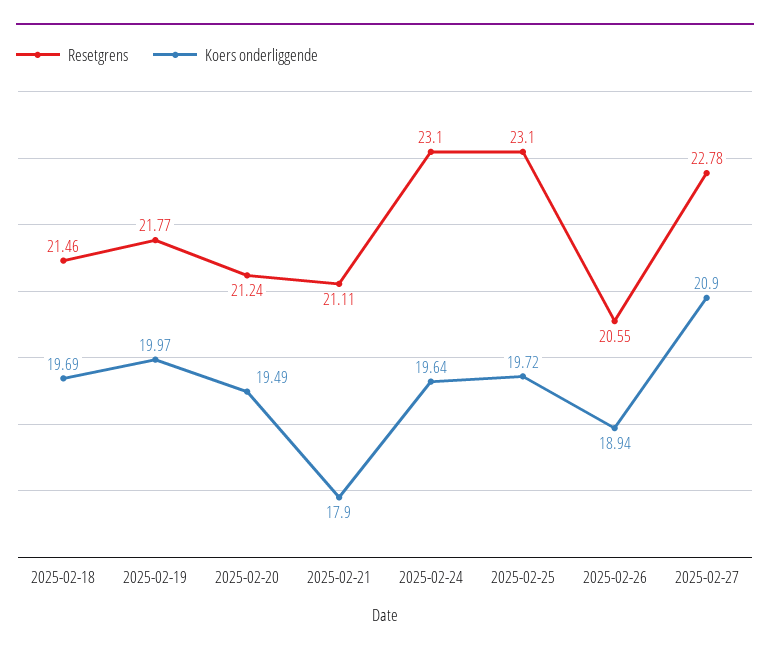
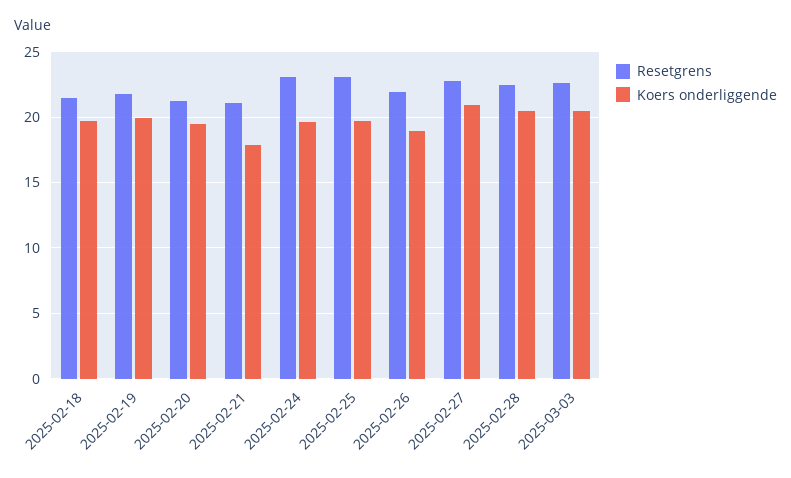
Resetgrens, 2025-02-26: 20.55 -> 22
Resetgrens, 2025-02-28: none -> 22.5
Koers onderliggende, 2025-02-28: none -> 20.5
Resetgrens, 2025-03-03: none -> 22.5
Koers onderliggende, 2025-03-03: none -> 20.5

